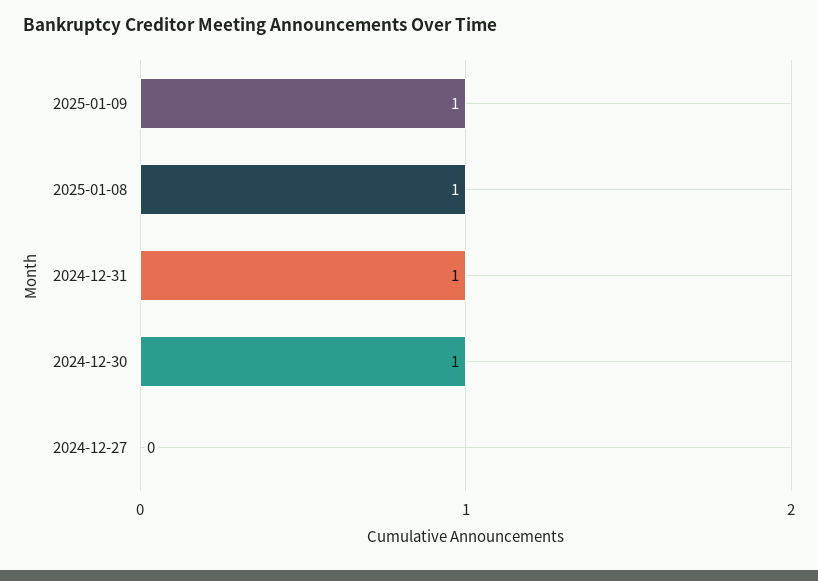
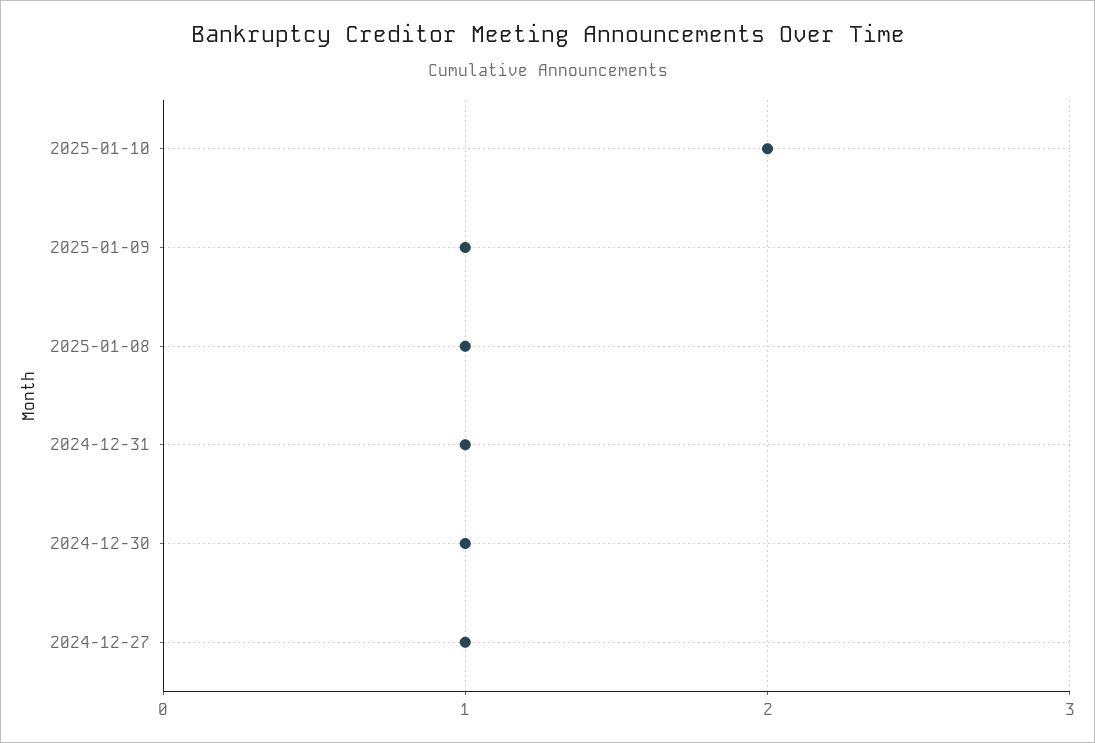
2024-12-27: 0 -> 1
2025-01-10: none -> 2

